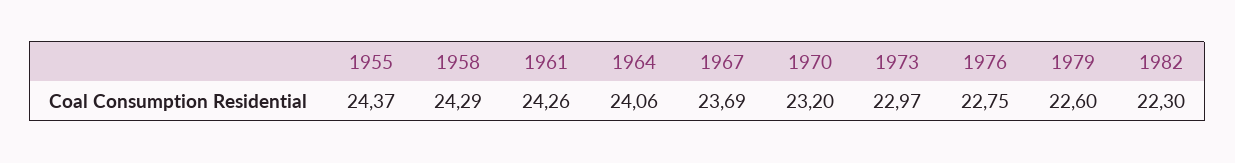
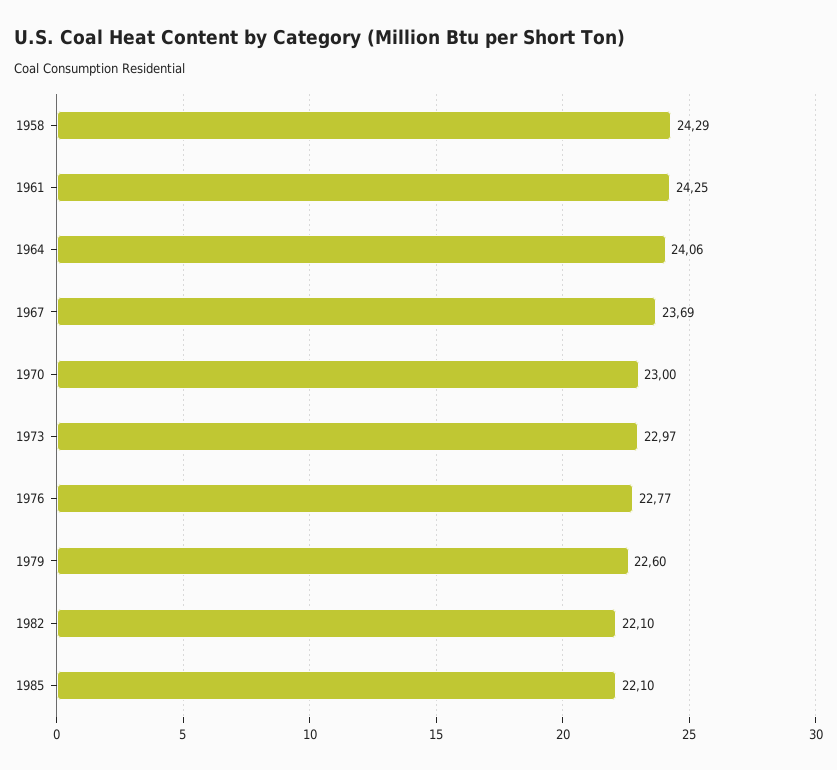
1955: 24.37 -> none
1961: 24.26 -> 24.25
1970: 23.2 -> 23
1976: 22.75 -> 22.77
1982: 22.3 -> 22.1
1985: none -> 22.1

